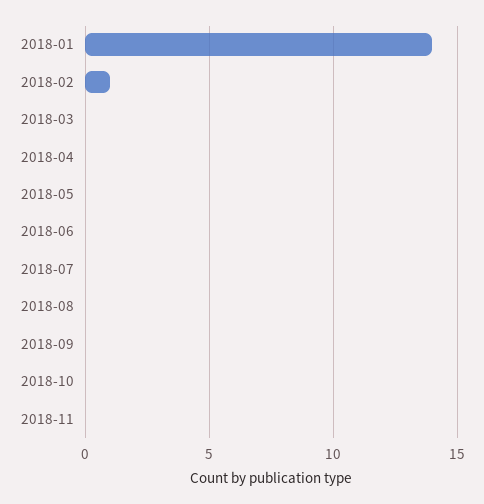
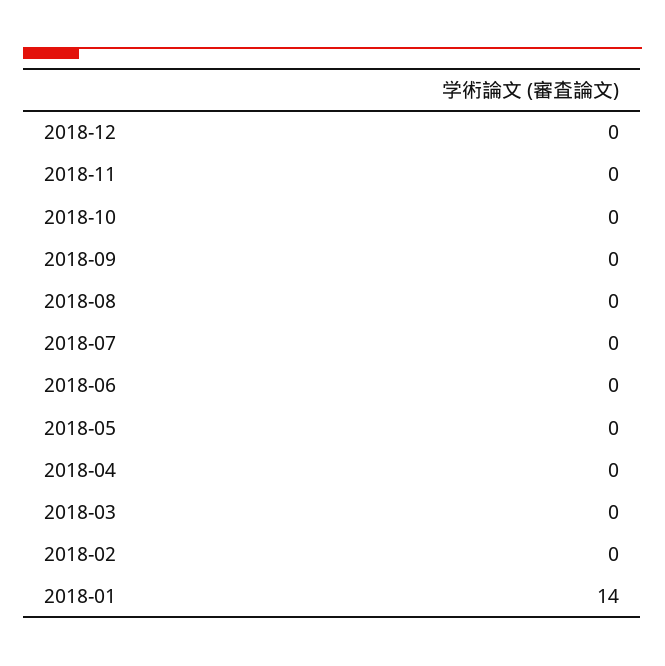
2018-02: 1 -> 0
2018-12: none -> 0

